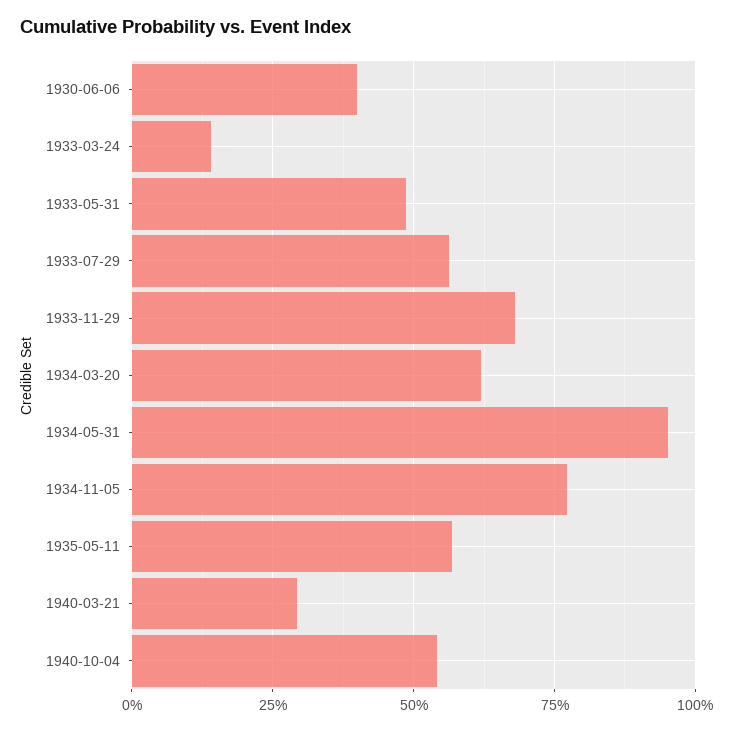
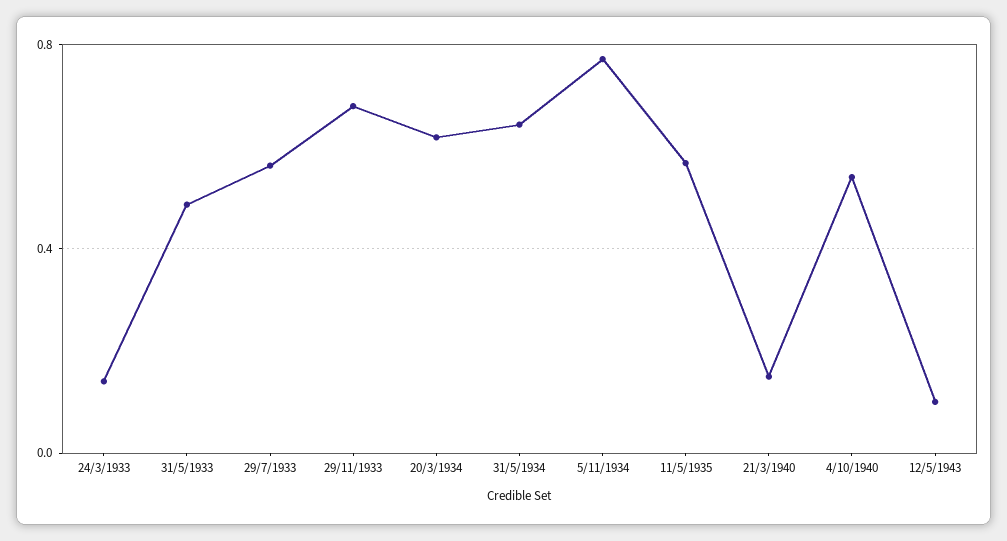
1930-06-06: 0.4 -> none
1934-05-31: 0.95 -> 0.65
1940-03-21: 0.3 -> 0.15
12/5/1943: none -> 0.1

